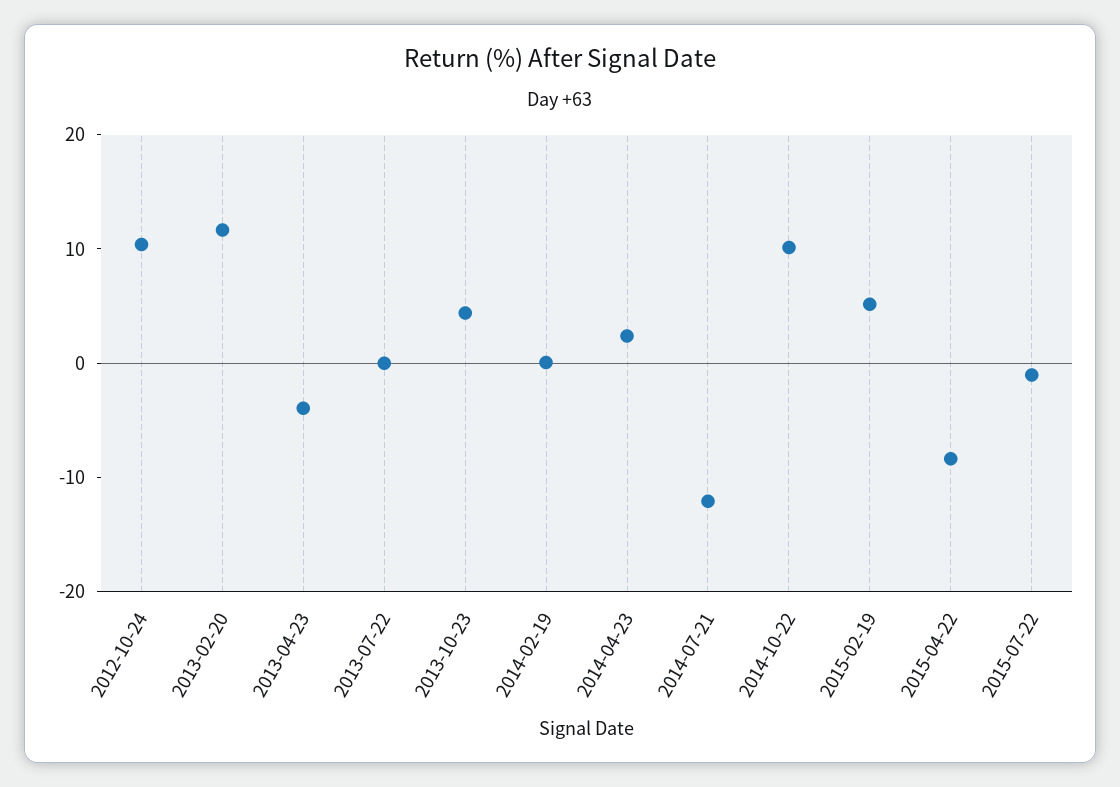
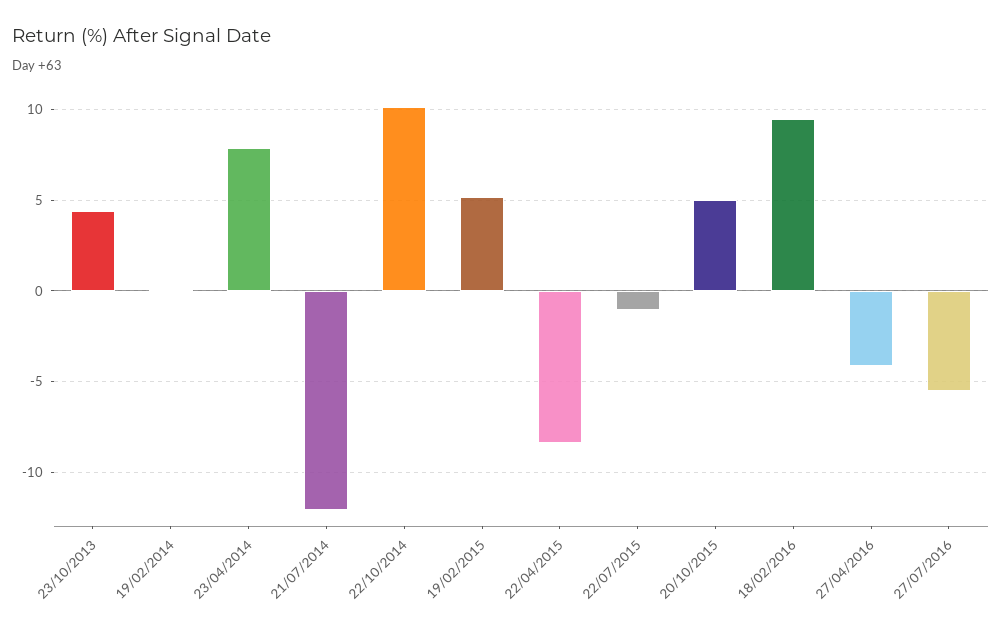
2012-10-24: 10 -> none
2013-02-20: 12 -> none
2013-04-23: -4 -> none
2013-07-22: 0 -> none
2014-04-23: 2 -> 8
20/10/2015: none -> 5
18/02/2016: none -> 9.5
27/04/2016: none -> -4
27/07/2016: none -> -5.5

